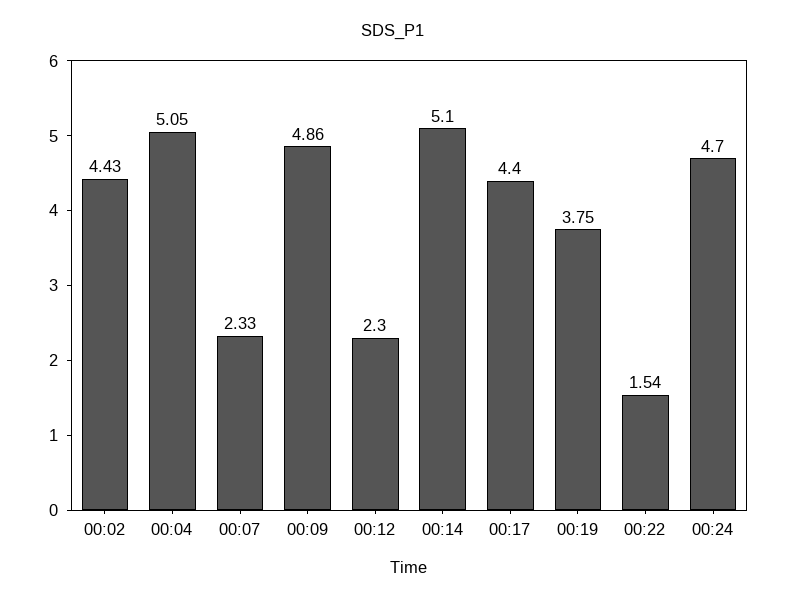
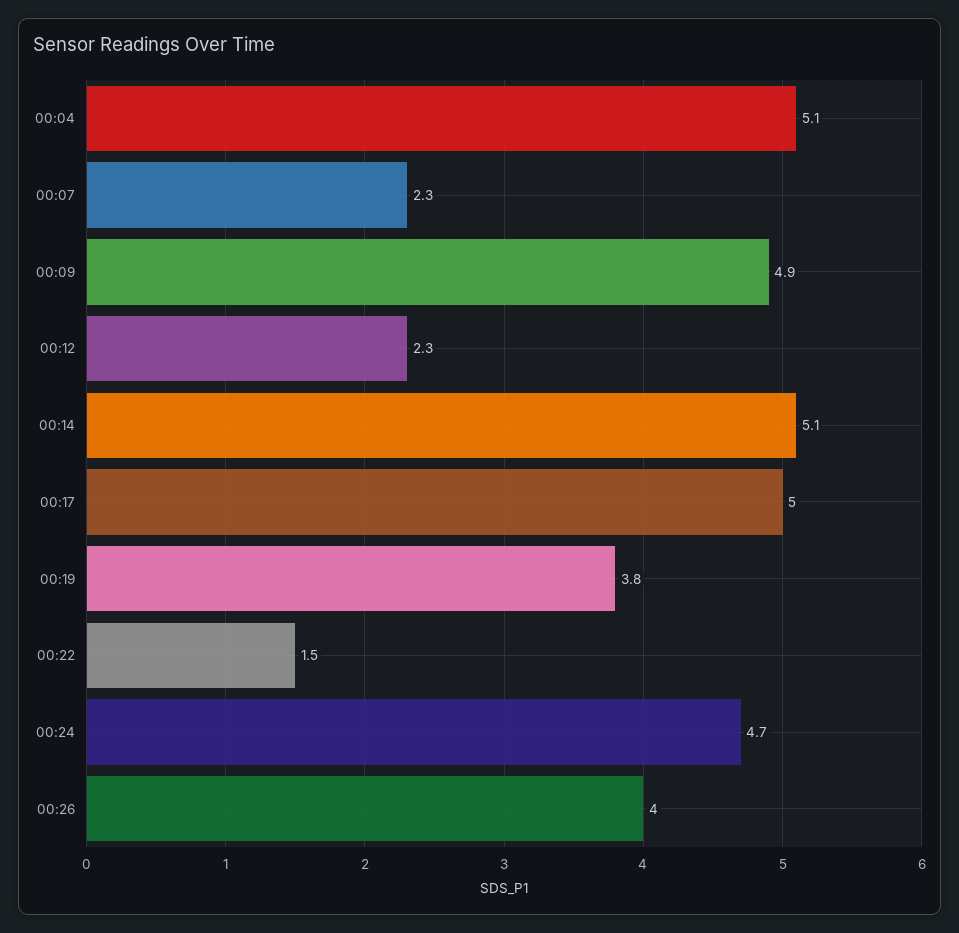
00:02: 4.43 -> none
00:17: 4.4 -> 5
00:26: none -> 4

